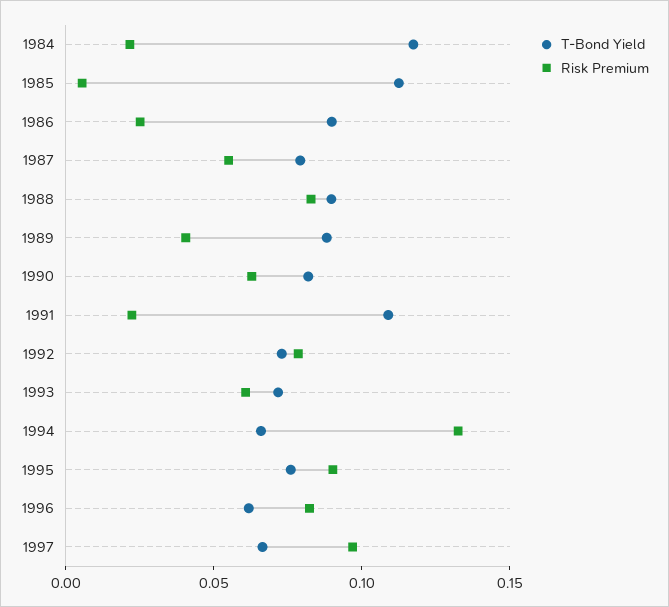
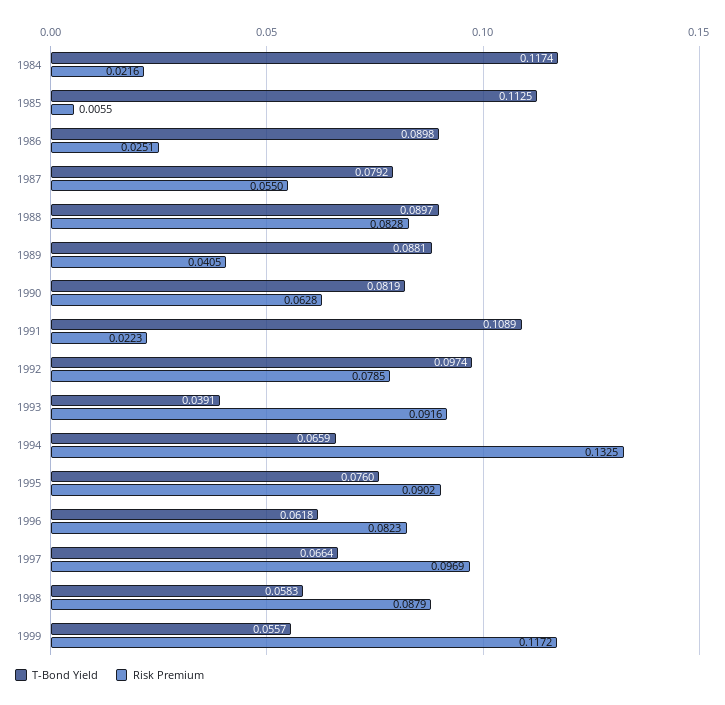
T-Bond Yield, 1992: 0.07 -> 0.0974
T-Bond Yield, 1993: 0.07 -> 0.0391
Risk Premium, 1993: 0.06 -> 0.0916
T-Bond Yield, 1998: none -> 0.0583
Risk Premium, 1998: none -> 0.0879
T-Bond Yield, 1999: none -> 0.0557
Risk Premium, 1999: none -> 0.1172

